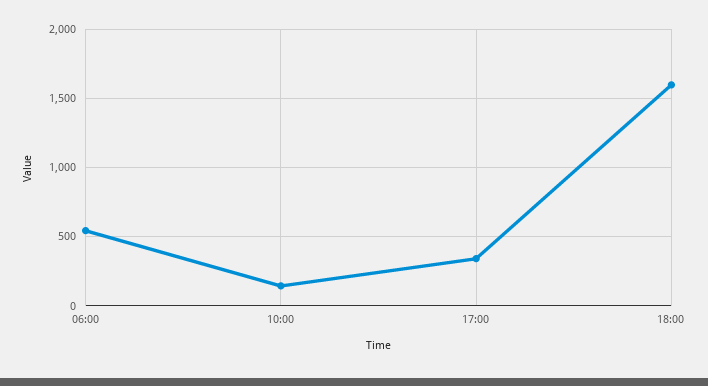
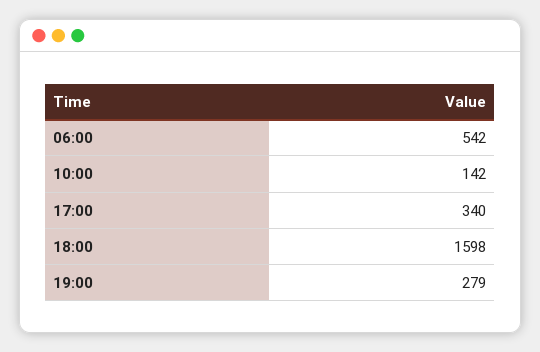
19:00: none -> 279

